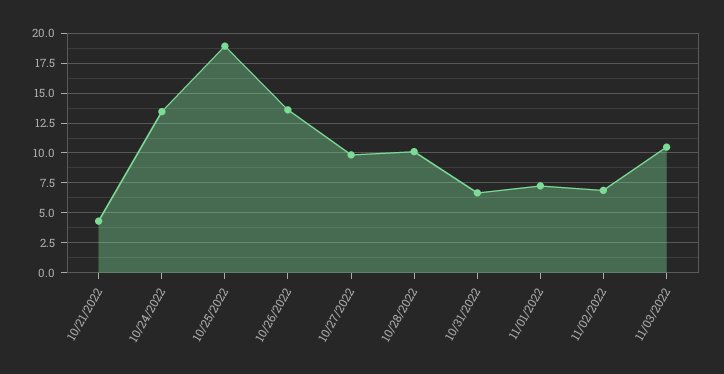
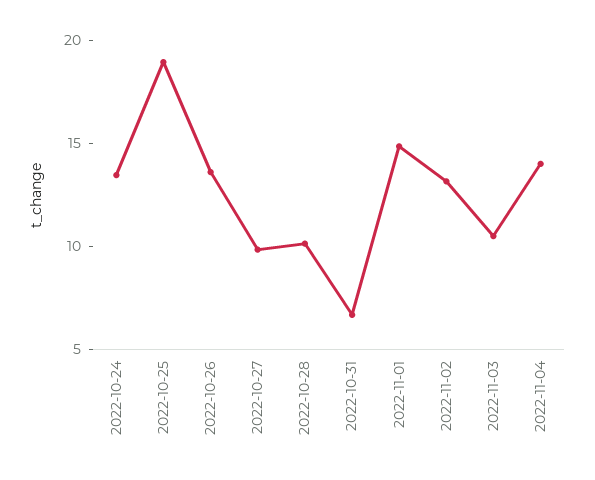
10/21/2022: 5 -> none
11/01/2022: 7.5 -> 15
11/02/2022: 7.5 -> 13
2022-11-04: none -> 14

